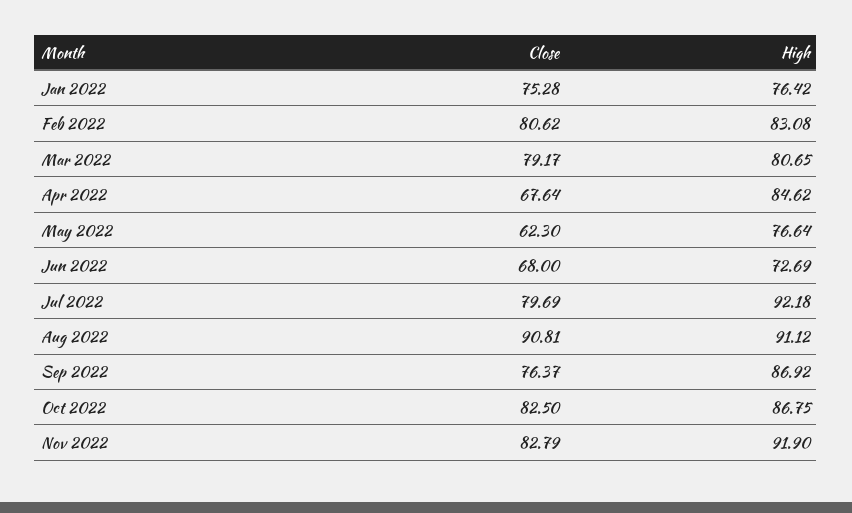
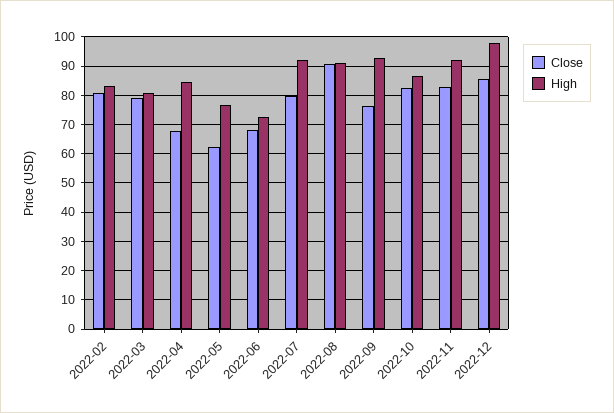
Close, Jan 2022: 75.28 -> none
High, Jan 2022: 76.42 -> none
High, Sep 2022: 86.92 -> 92.5
Close, 2022-12: none -> 85
High, 2022-12: none -> 97.5

